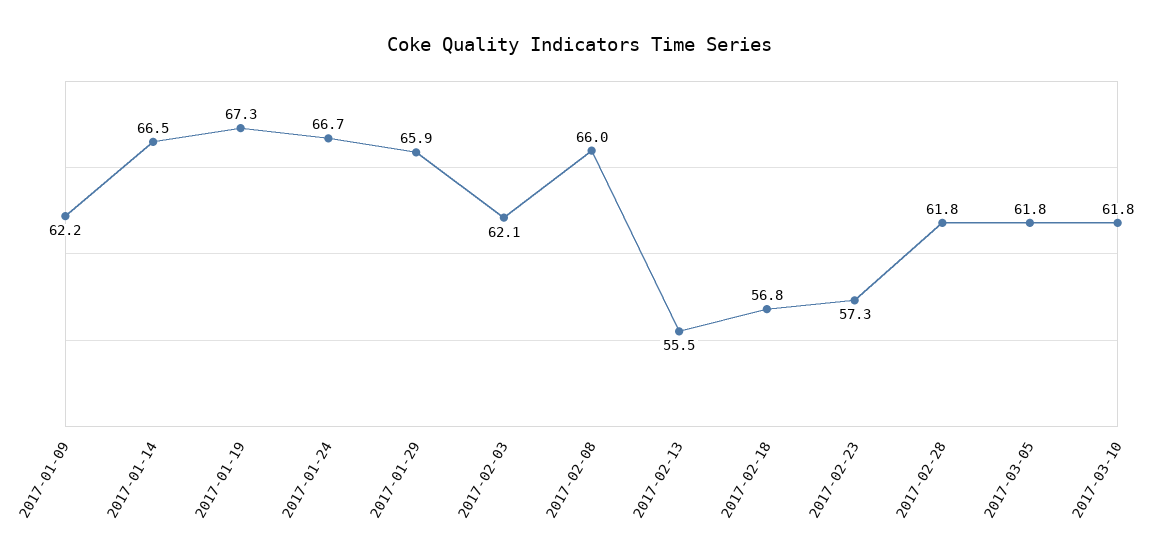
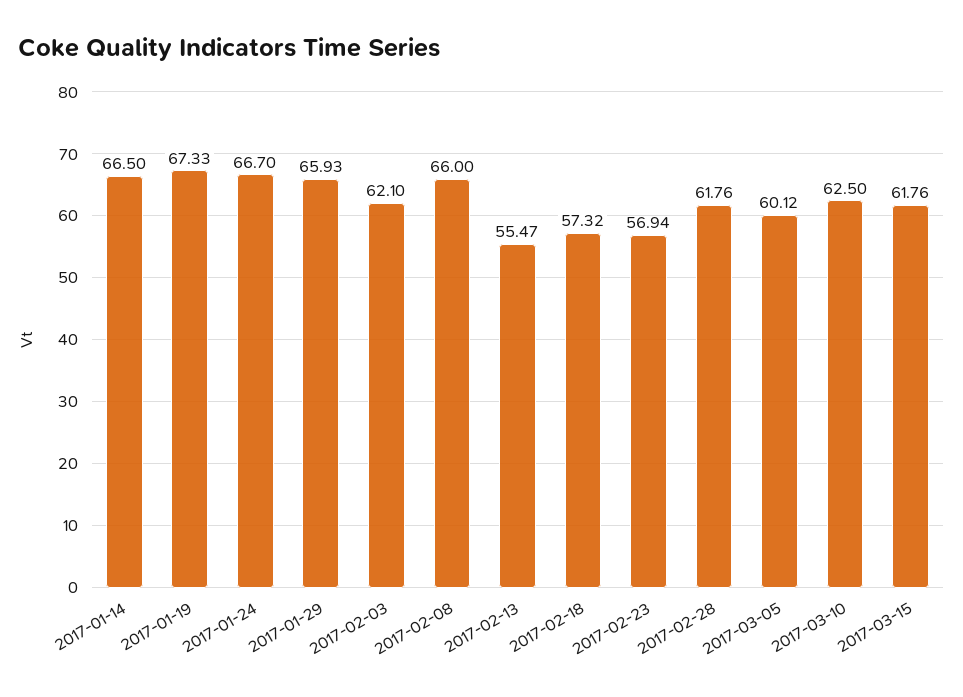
2017-01-09: 62.2 -> none
2017-02-18: 56.8 -> 57.32
2017-02-23: 57.3 -> 56.94
2017-03-05: 61.8 -> 60.12
2017-03-10: 61.8 -> 62.5
2017-03-15: none -> 61.76

